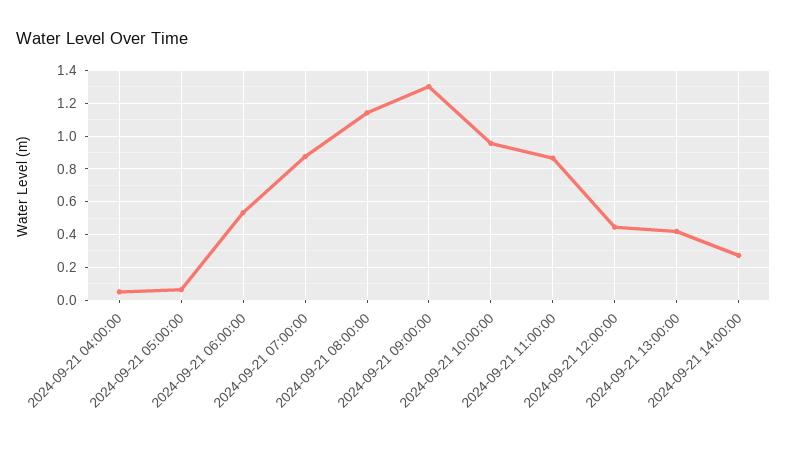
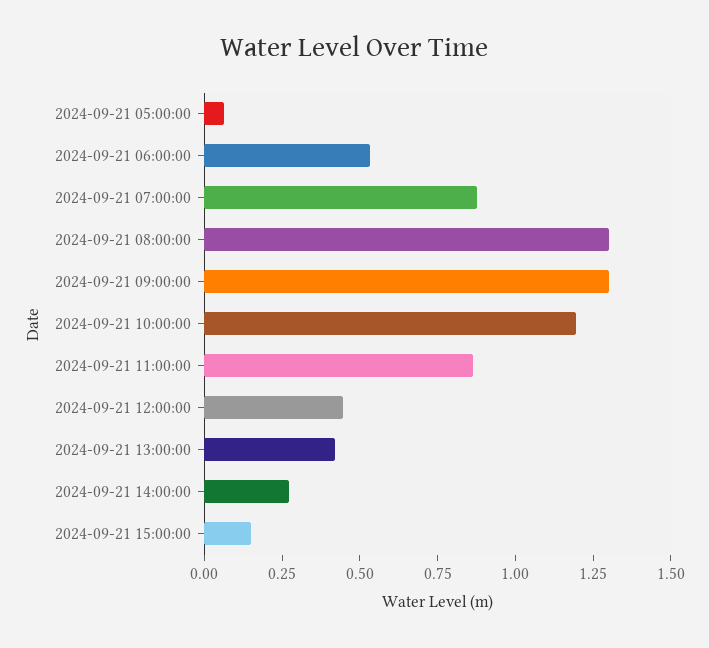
2024-09-21 04:00:00: 0.05 -> none
2024-09-21 08:00:00: 1.15 -> 1.3
2024-09-21 10:00:00: 0.95 -> 1.2
2024-09-21 15:00:00: none -> 0.15

